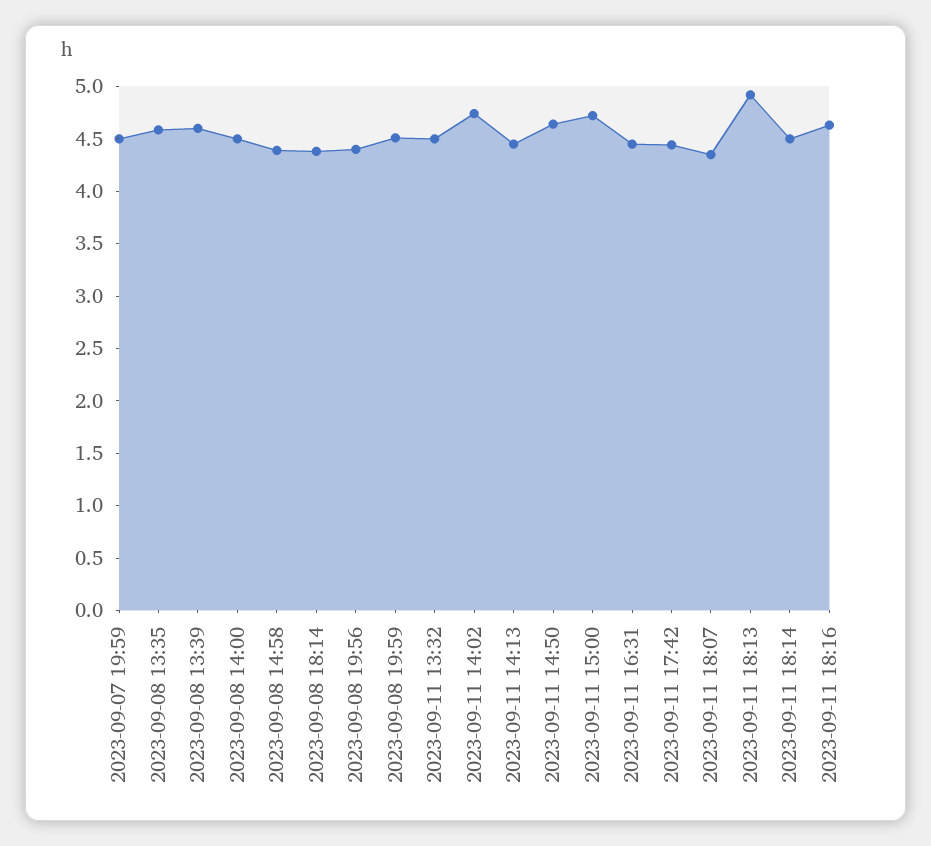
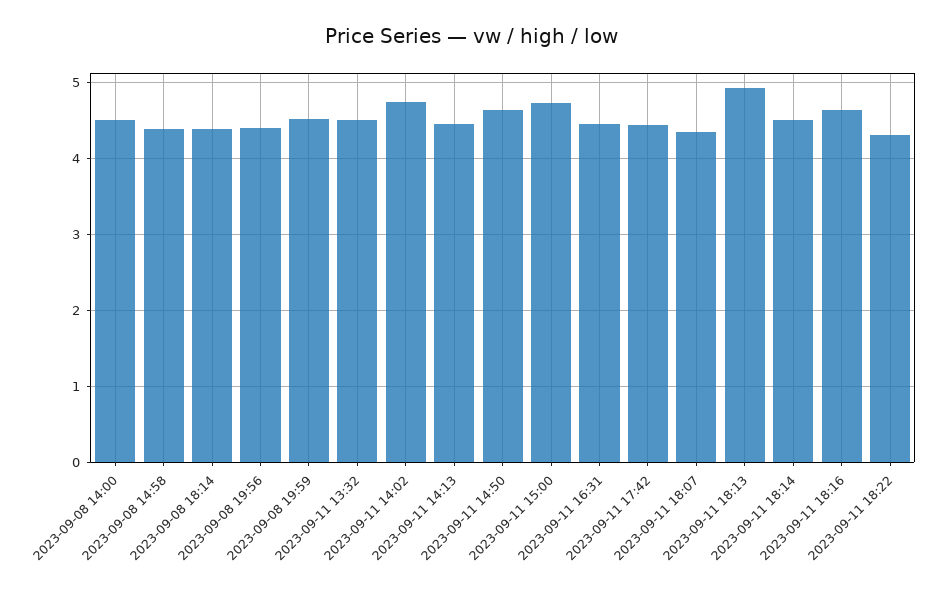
2023-09-07 19:59: 4.5 -> none
2023-09-08 13:35: 4.6 -> none
2023-09-08 13:39: 4.6 -> none
2023-09-11 18:22: none -> 4.3

